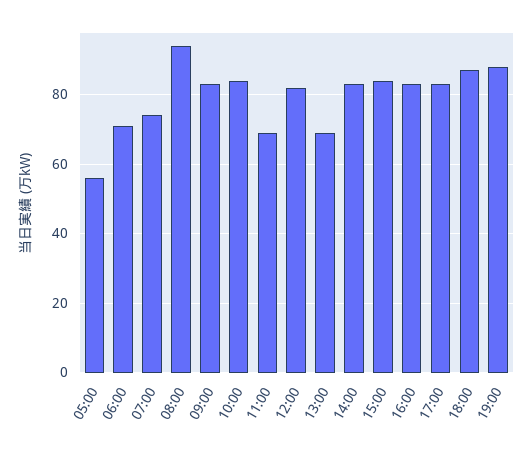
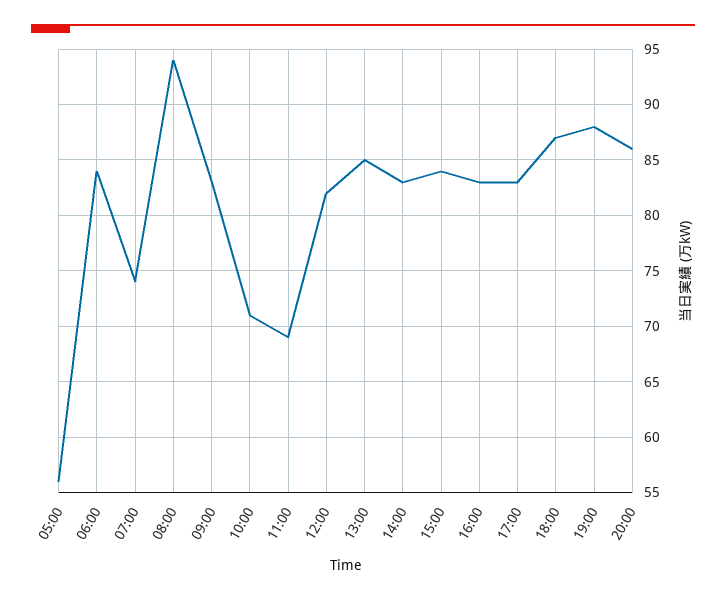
06:00: 70 -> 84
10:00: 85 -> 71
13:00: 70 -> 85
20:00: none -> 86

